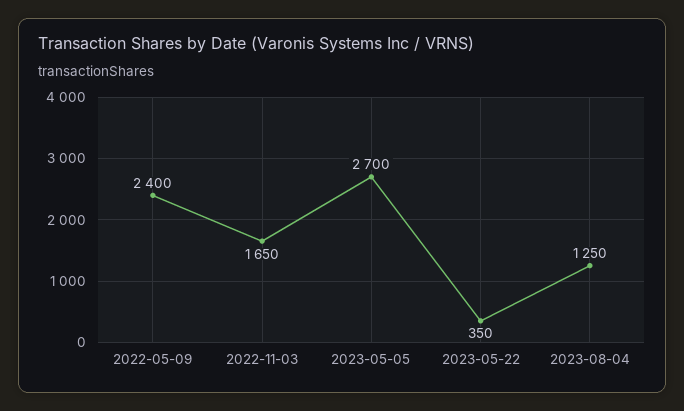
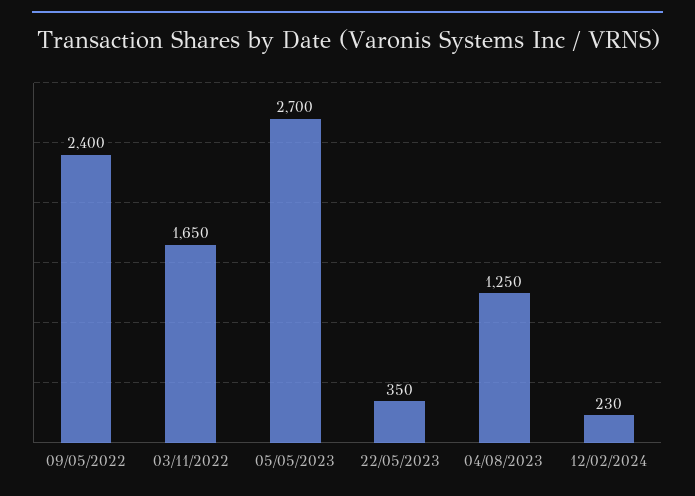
12/02/2024: none -> 230

